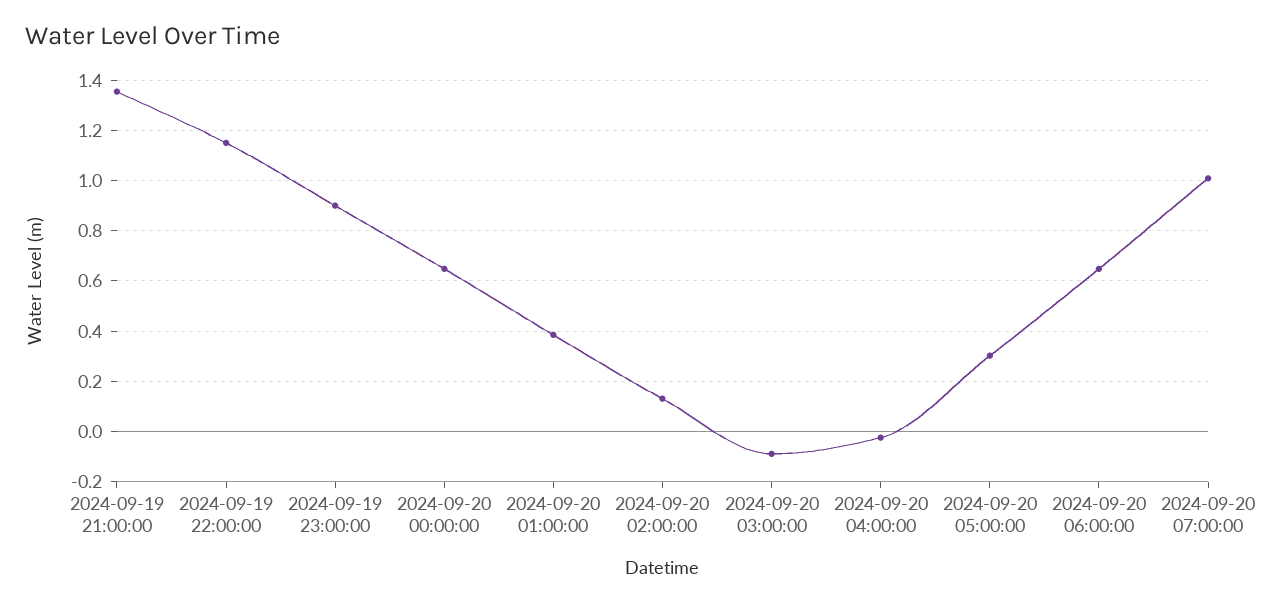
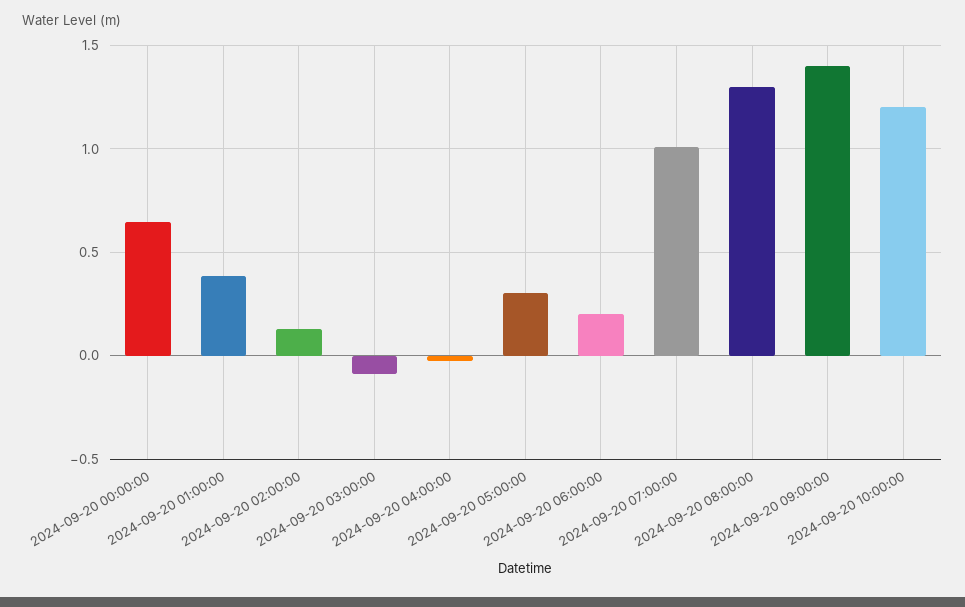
2024-09-19 21:00:00: 1.35 -> none
2024-09-19 22:00:00: 1.15 -> none
2024-09-19 23:00:00: 0.9 -> none
2024-09-20 06:00:00: 0.65 -> 0.2
2024-09-20 08:00:00: none -> 1.3
2024-09-20 09:00:00: none -> 1.4
2024-09-20 10:00:00: none -> 1.2

